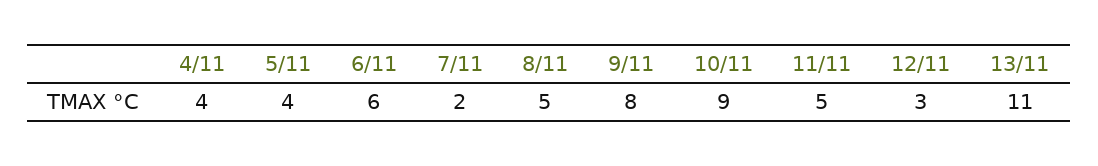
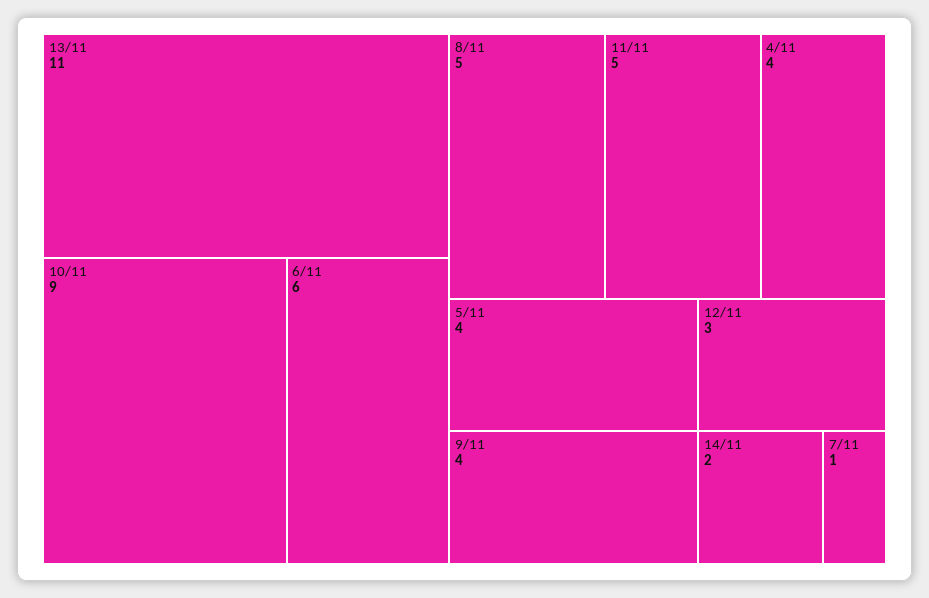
7/11: 2 -> 1
9/11: 8 -> 4
14/11: none -> 2

